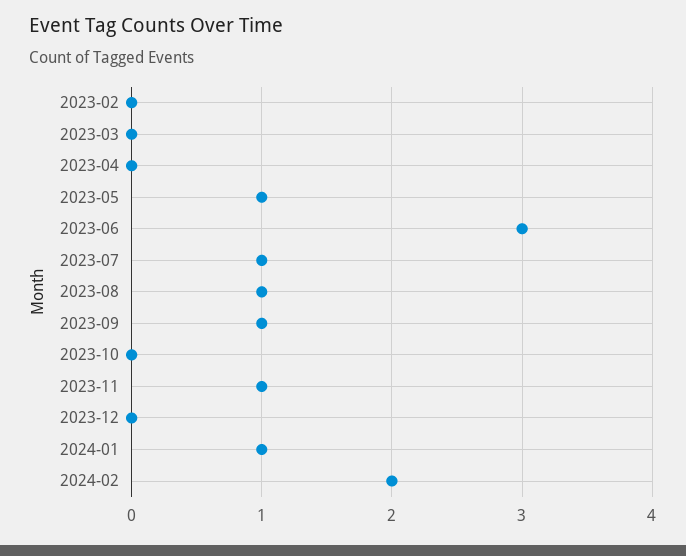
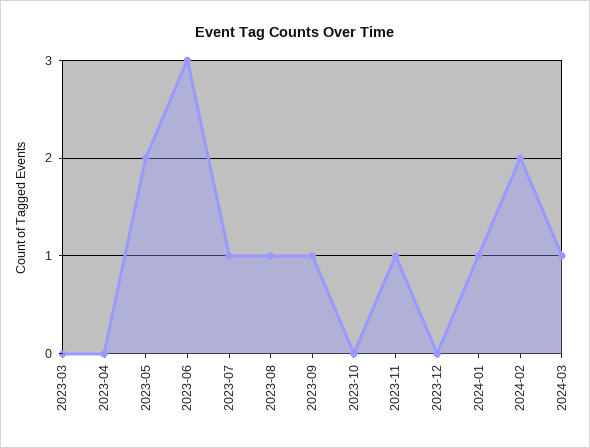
2023-02: 0 -> none
2023-05: 1 -> 2
2024-03: none -> 1

